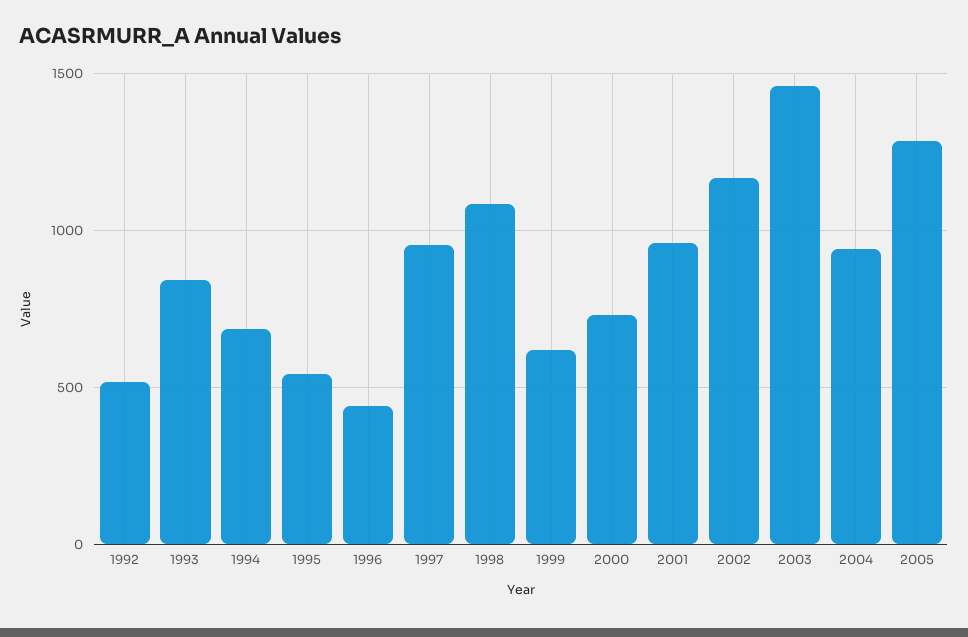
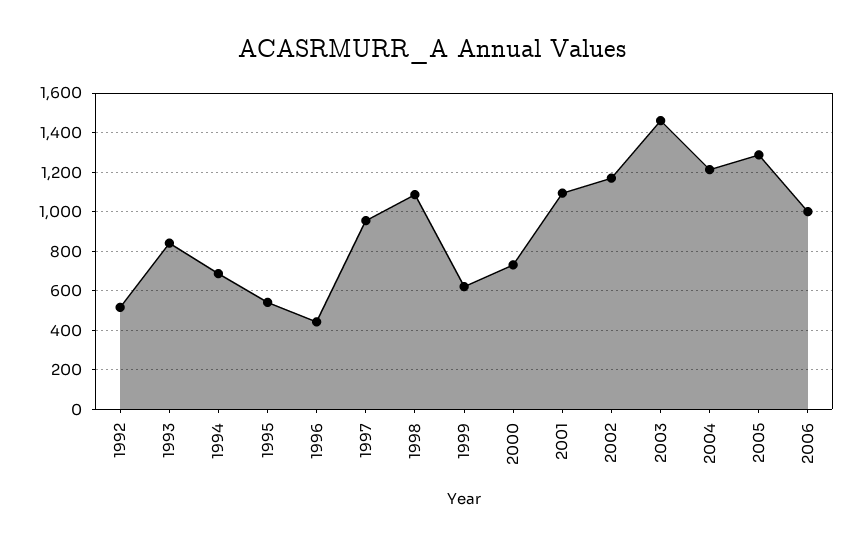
2001: 950 -> 1100
2004: 950 -> 1200
2006: none -> 1000

